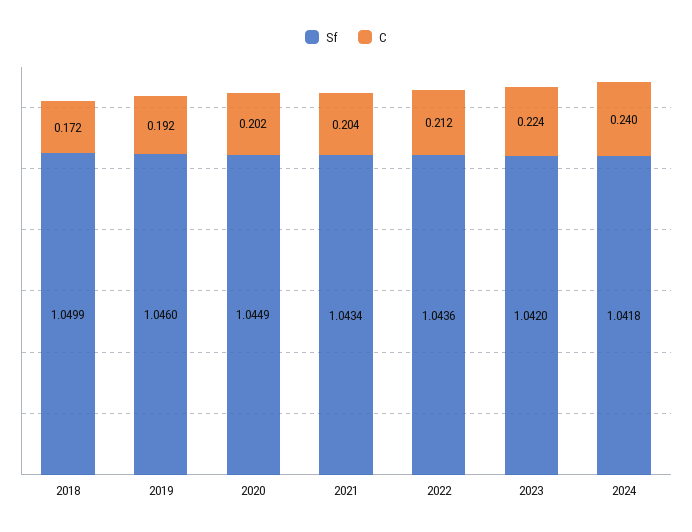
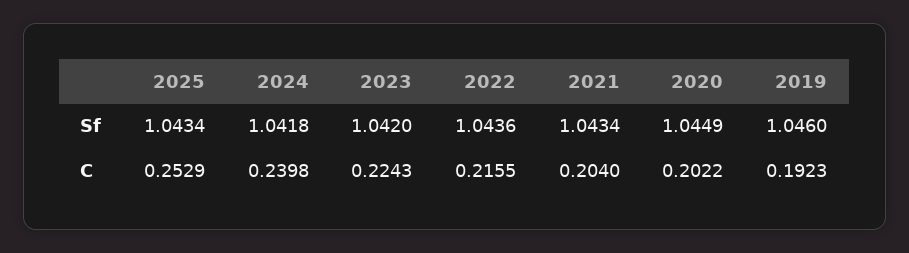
Sf, 2018: 1.0499 -> none
C, 2018: 0.172 -> none
C, 2022: 0.212 -> 0.2155
Sf, 2025: none -> 1.0434
C, 2025: none -> 0.2529

